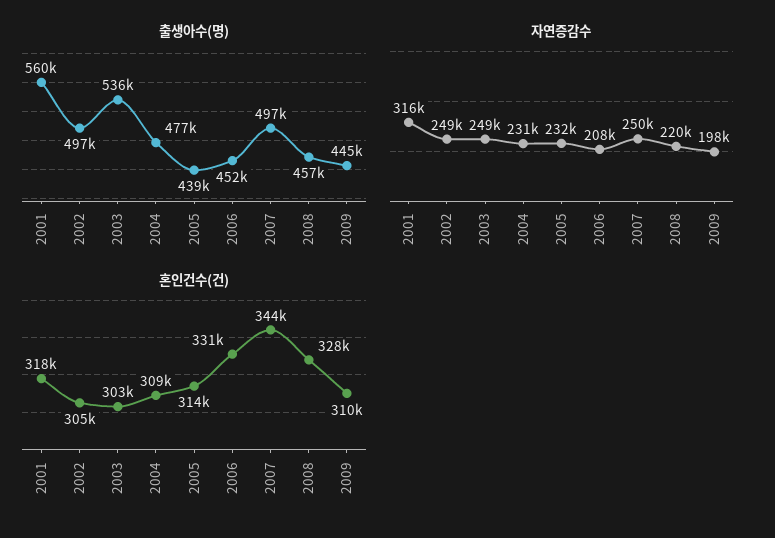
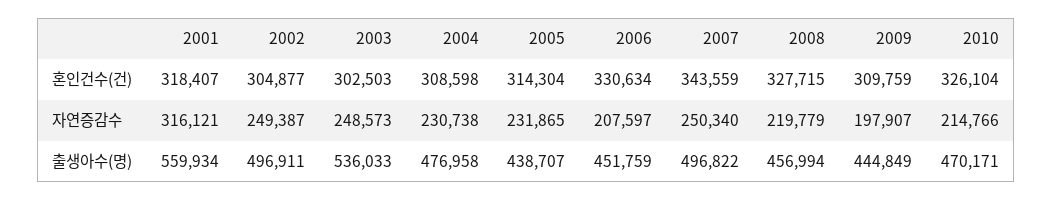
혼인건수(건), 2010: none -> 326104
자연증감수, 2010: none -> 214766
출생아수(명), 2010: none -> 470171

